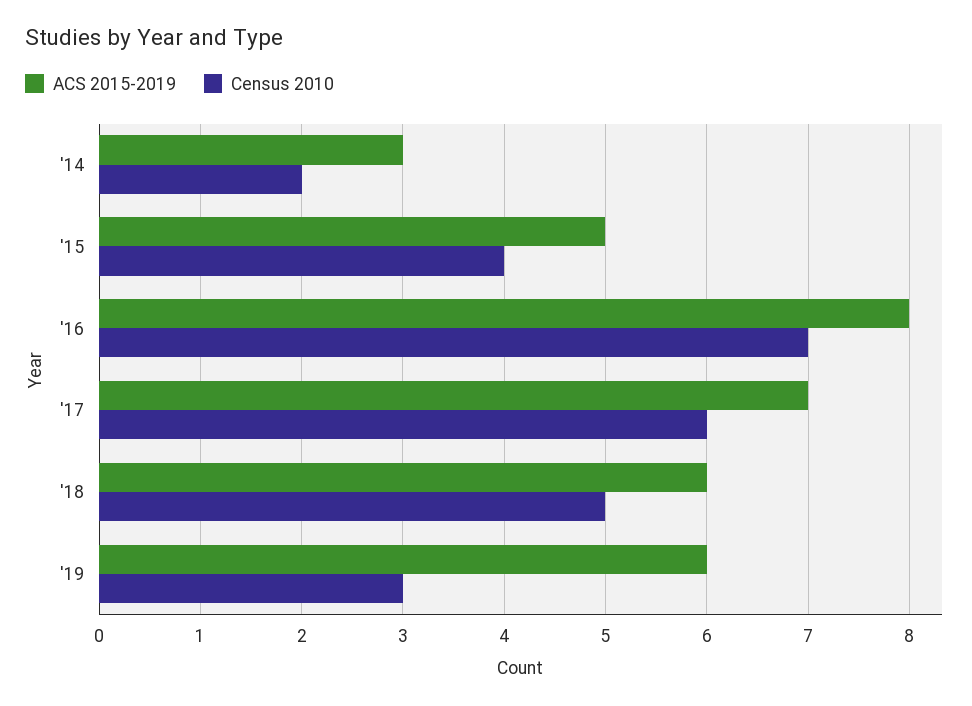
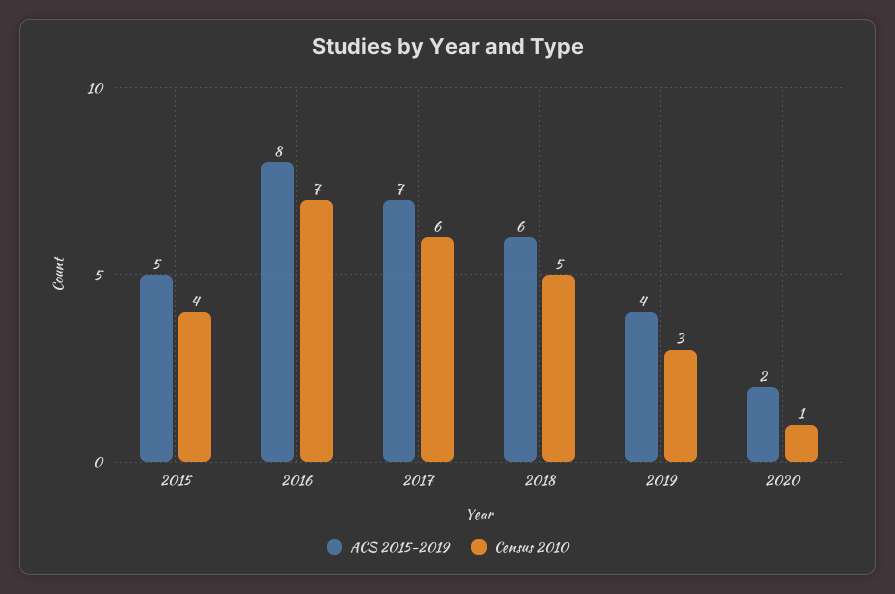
ACS 2015-2019, '14: 3 -> none
Census 2010, '14: 2 -> none
ACS 2015-2019, '19: 6 -> 4
ACS 2015-2019, 2020: none -> 2
Census 2010, 2020: none -> 1

